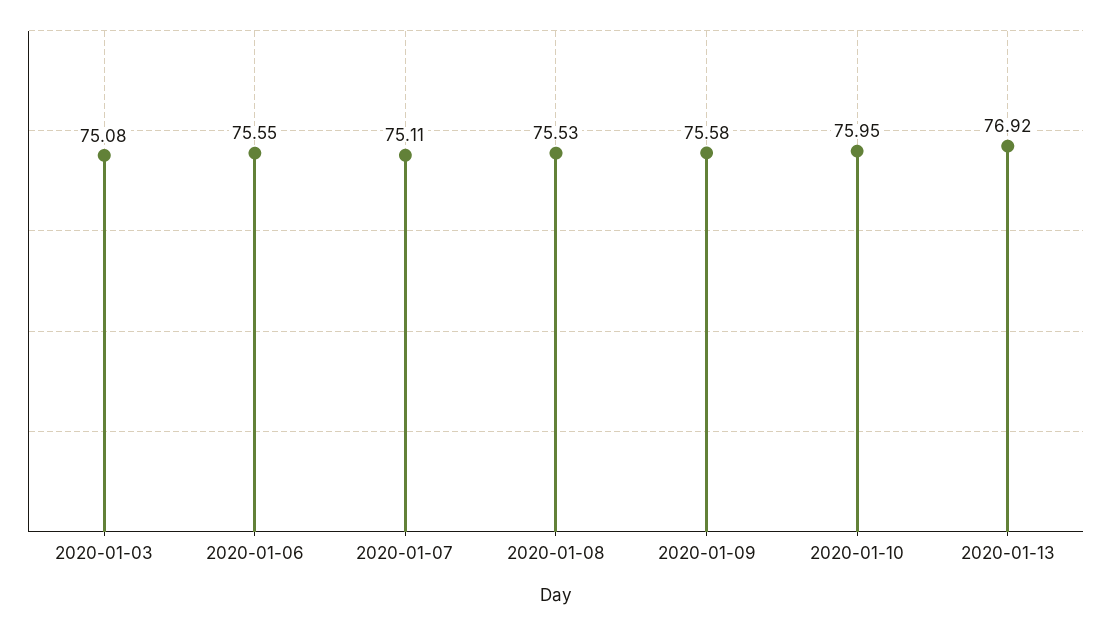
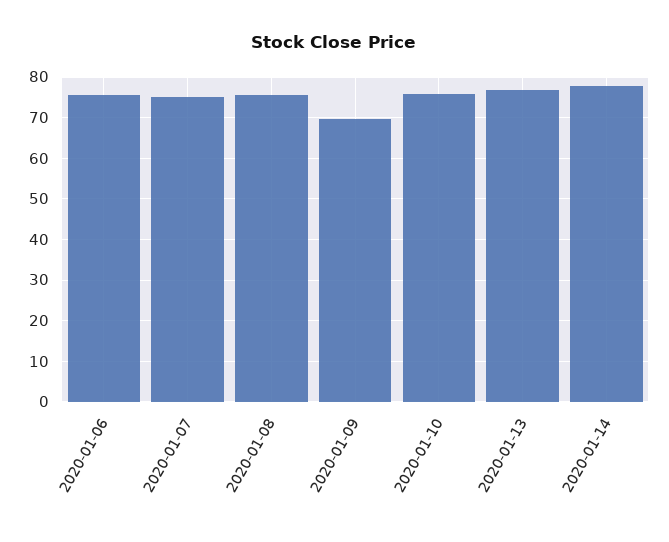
2020-01-03: 75.08 -> none
2020-01-09: 75.58 -> 70
2020-01-14: none -> 78

